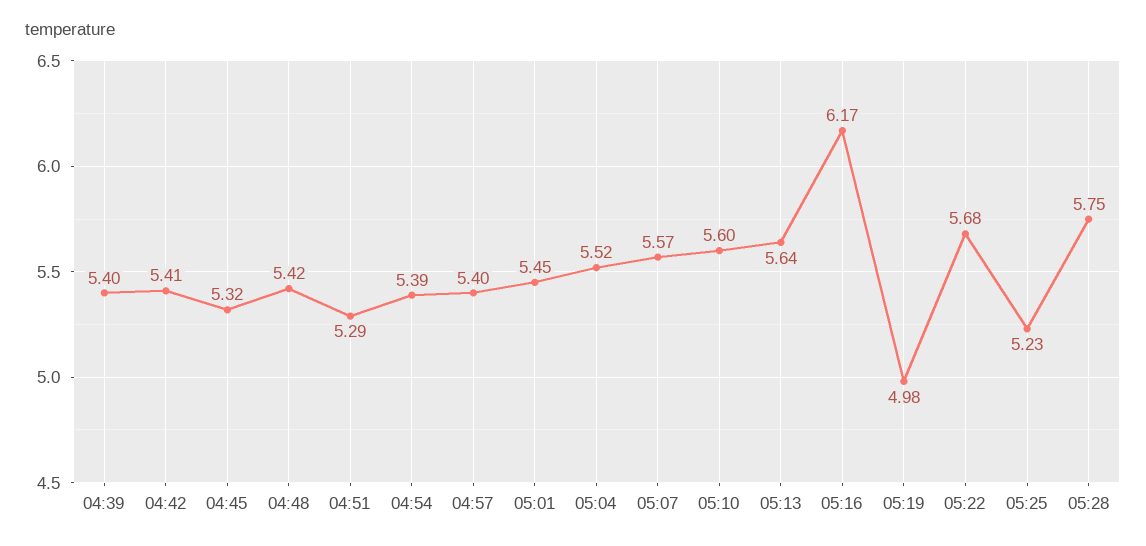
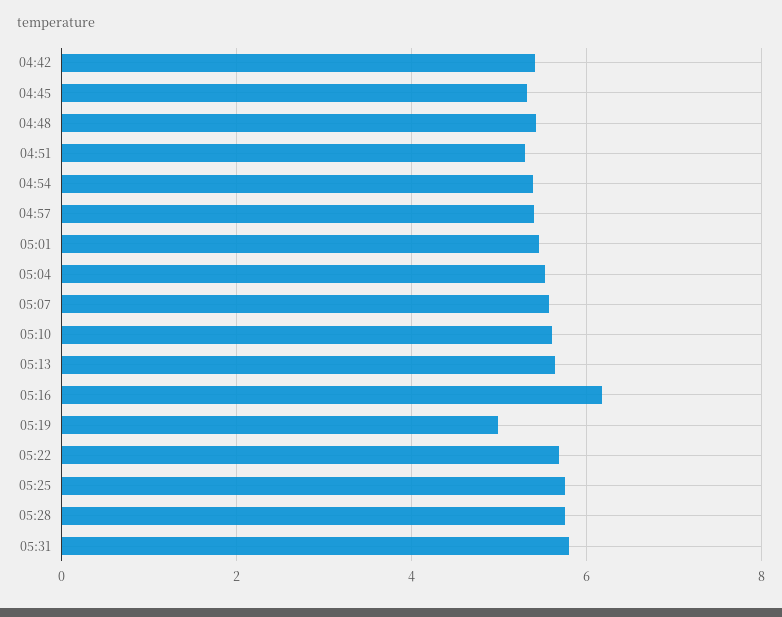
04:39: 5.4 -> none
05:25: 5.23 -> 5.8
05:31: none -> 5.8

